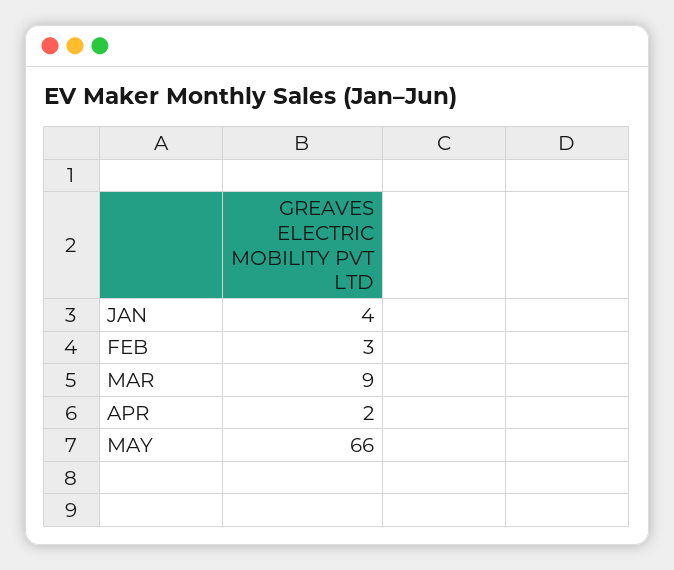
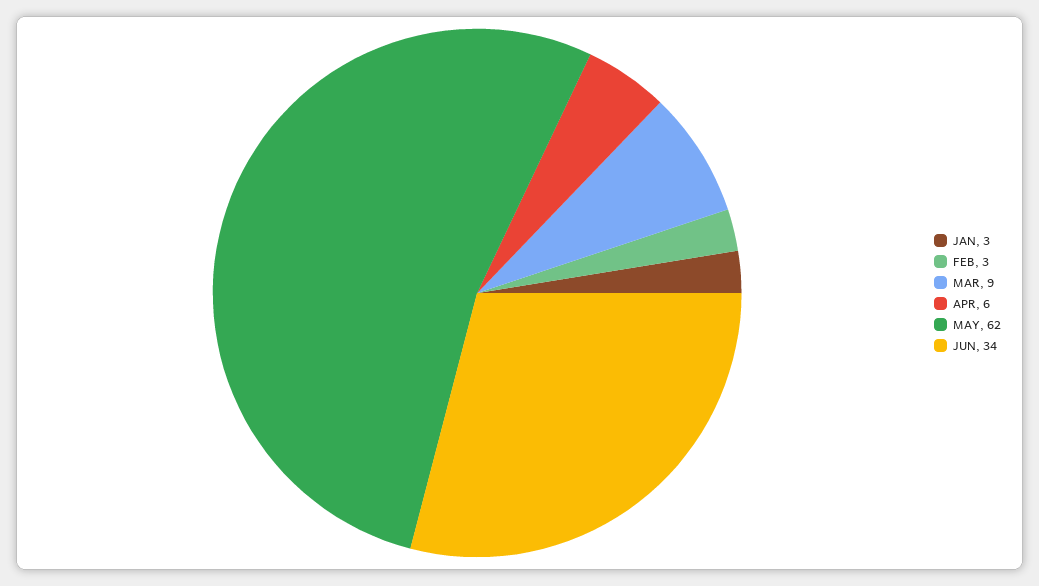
JAN: 4 -> 3
APR: 2 -> 6
MAY: 66 -> 62
JUN: none -> 34

